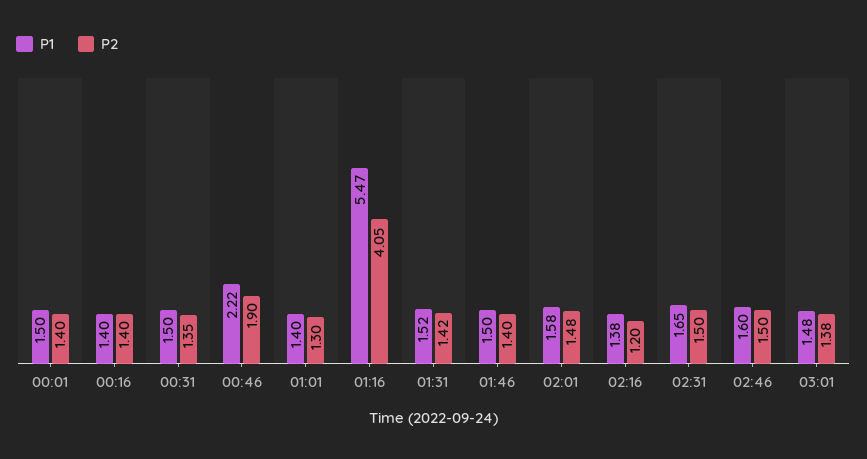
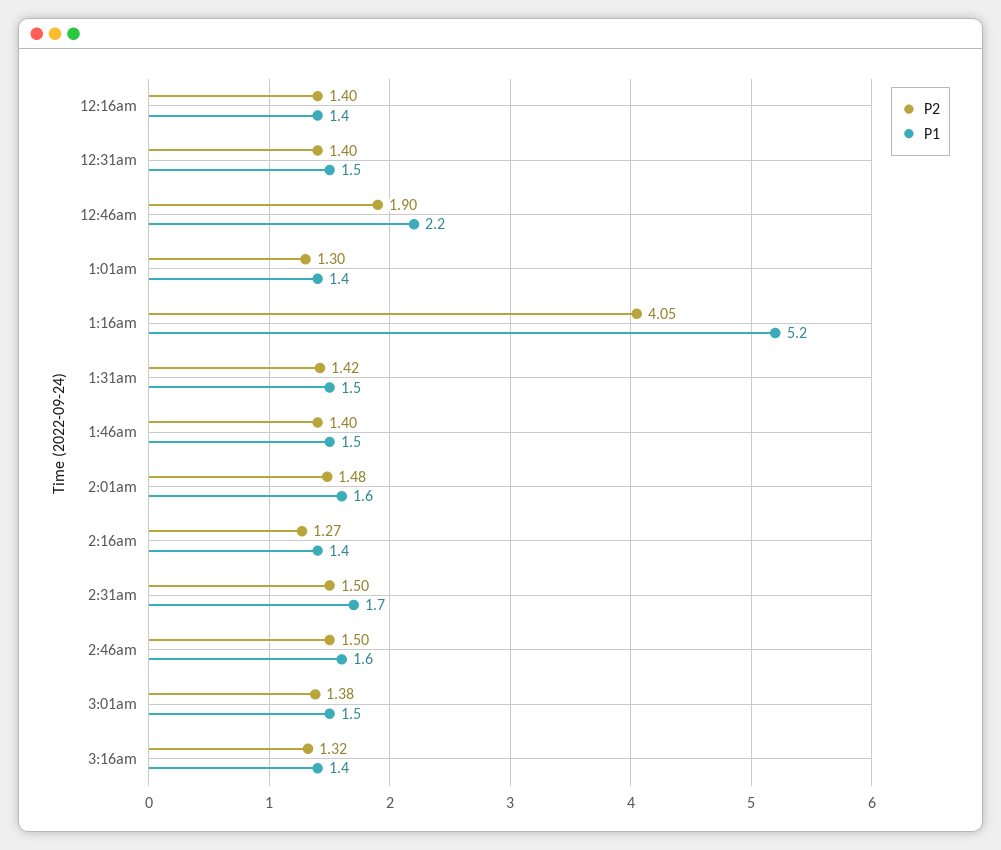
P1, 00:01: 1.5 -> none
P2, 00:01: 1.4 -> none
P2, 00:31: 1.35 -> 1.4
P1, 01:16: 5.47 -> 5.2
P2, 02:16: 1.2 -> 1.27
P2, 3:16am: none -> 1.32
P1, 3:16am: none -> 1.4

